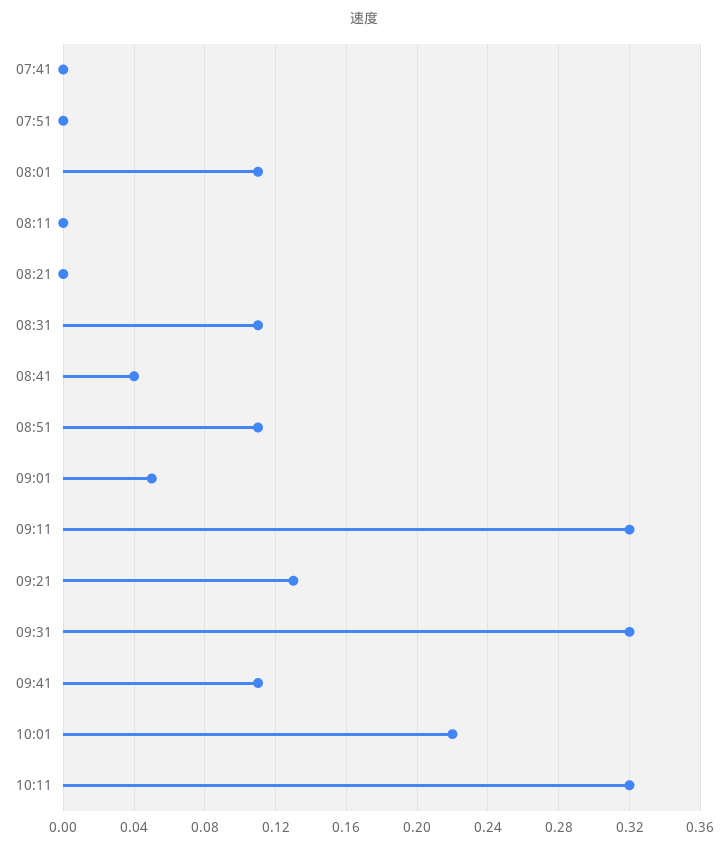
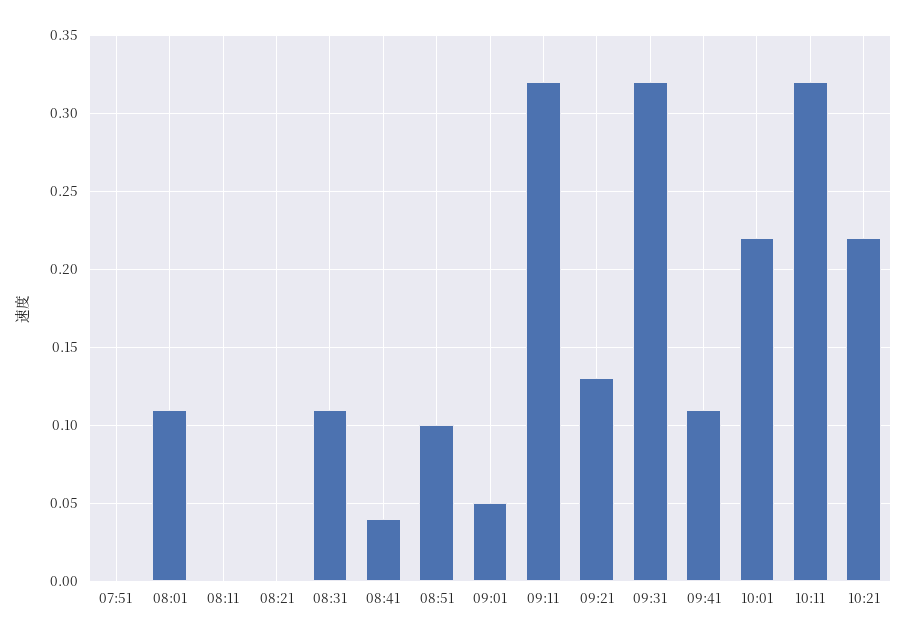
07:41: 0 -> none
08:51: 0.11 -> 0.1
10:21: none -> 0.22

